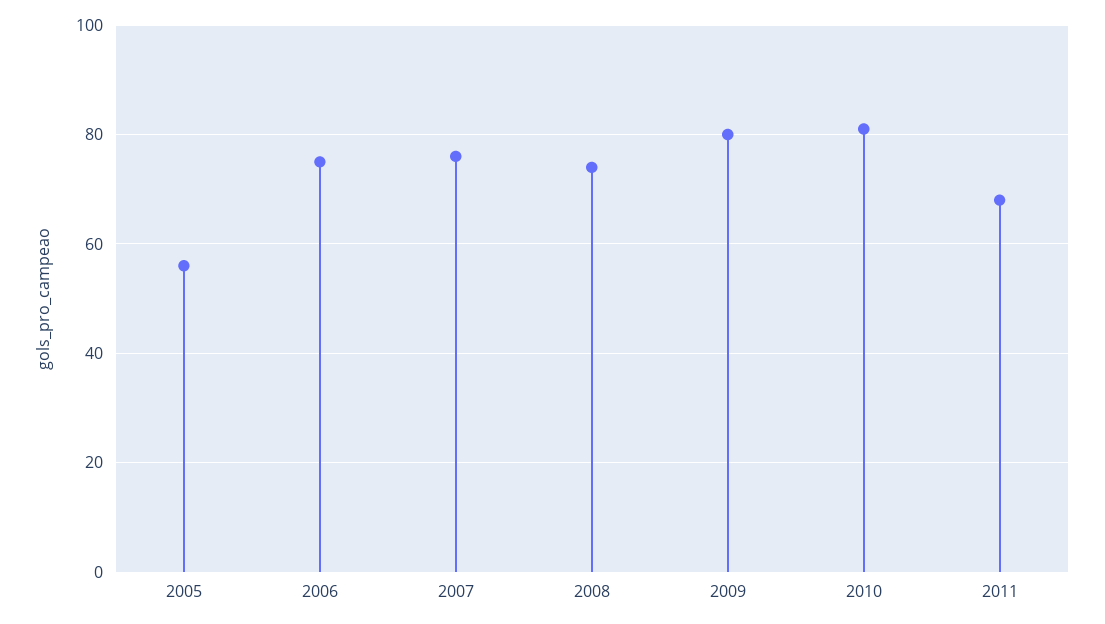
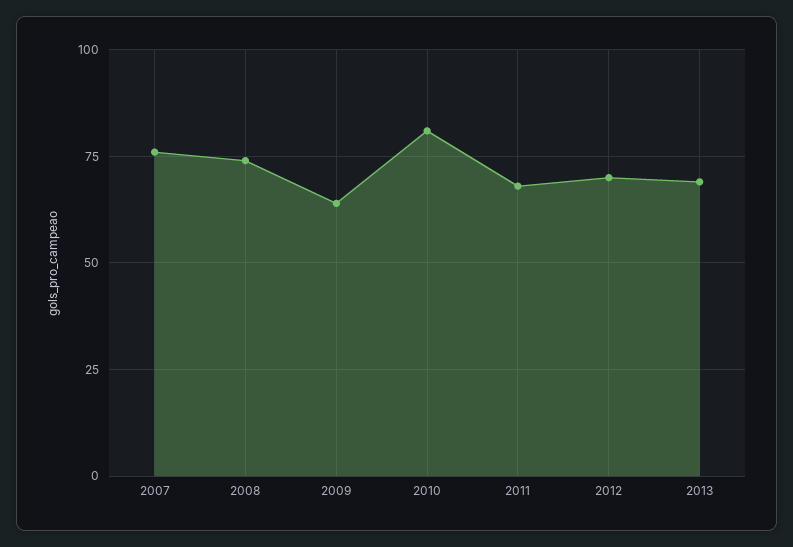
2005: 55 -> none
2006: 75 -> none
2009: 80 -> 65
2012: none -> 70
2013: none -> 70

